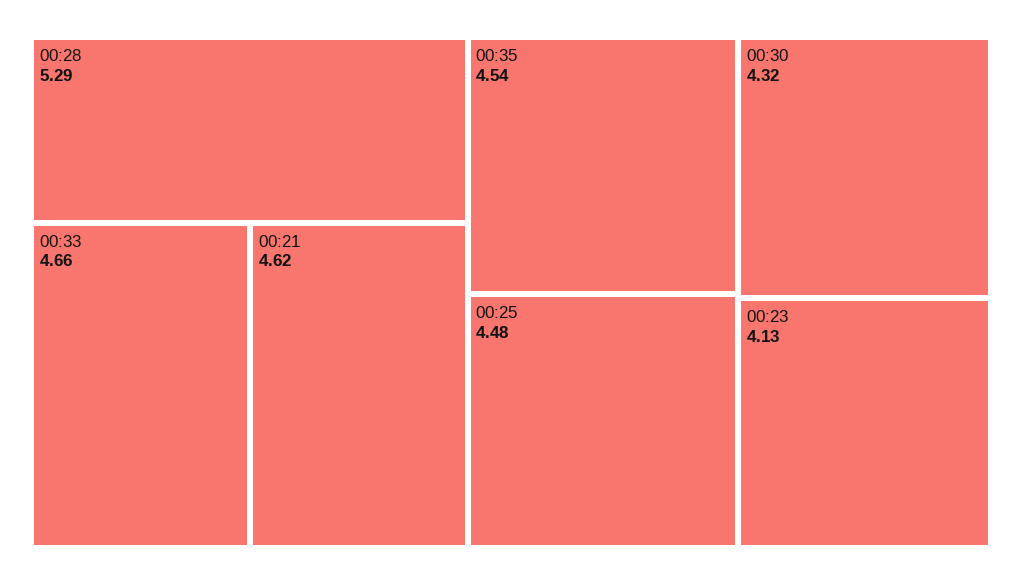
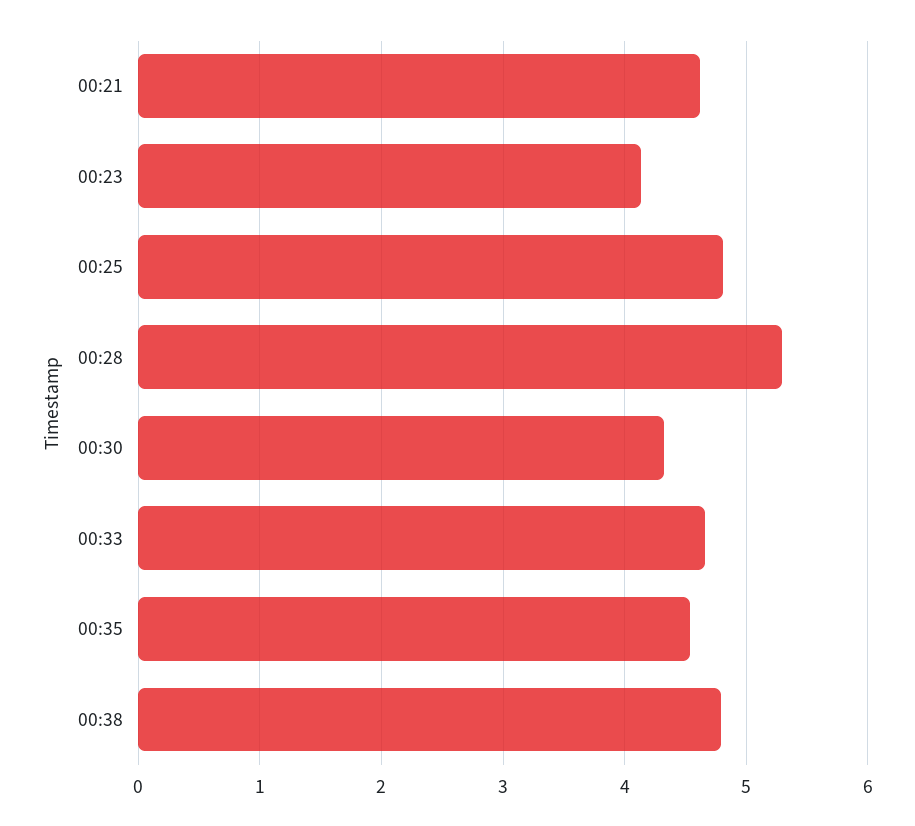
00:25: 4.48 -> 4.8
00:38: none -> 4.8

